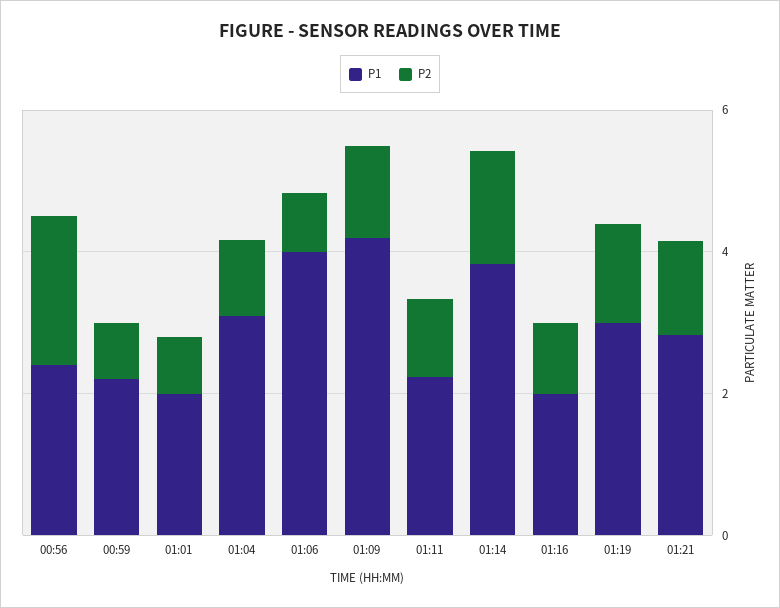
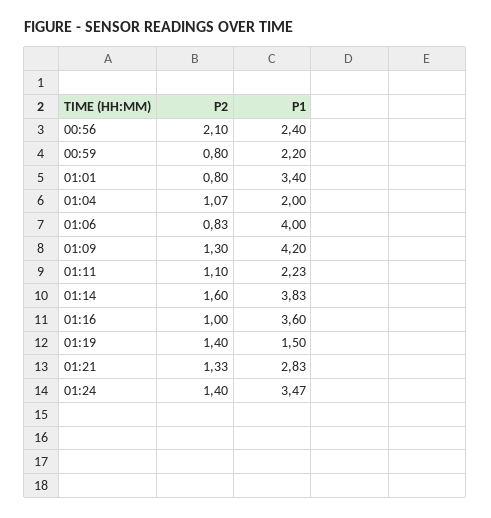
P1, 01:01: 2 -> 3.4
P1, 01:04: 3 -> 2
P1, 01:16: 2 -> 3.6
P1, 01:19: 3 -> 1.5
P2, 01:24: none -> 1.4
P1, 01:24: none -> 3.47

